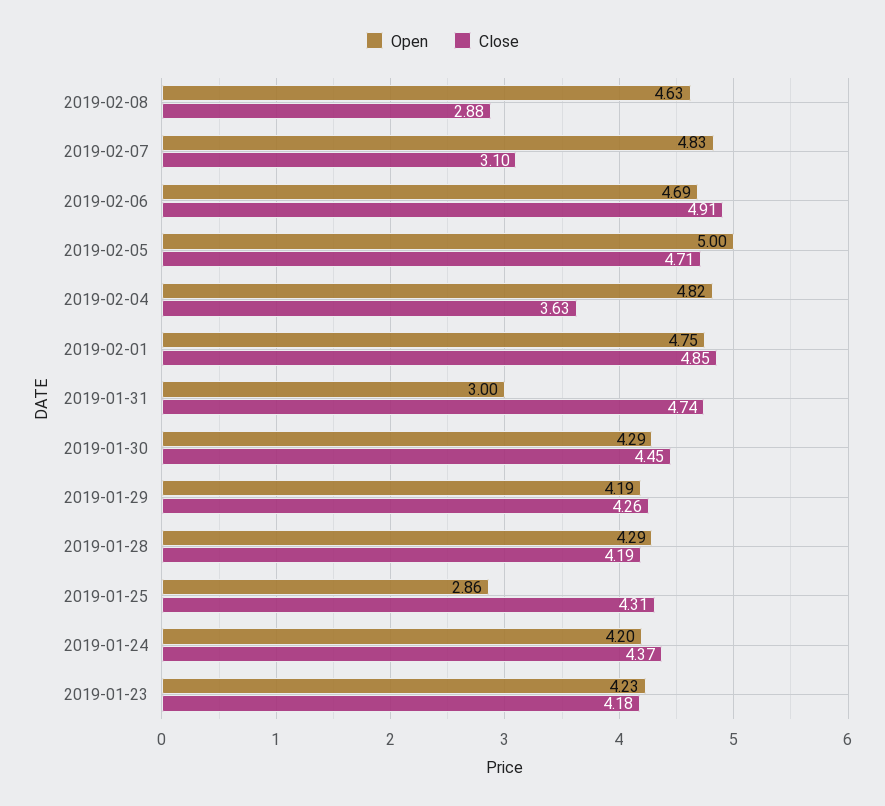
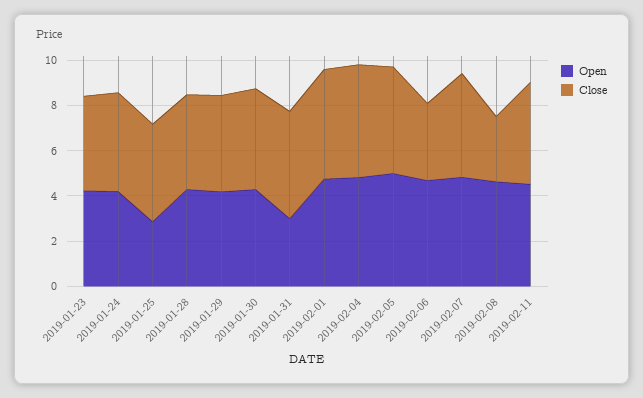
Close, 2019-02-07: 3.1 -> 4.5
Close, 2019-02-06: 4.91 -> 3.5
Close, 2019-02-04: 3.63 -> 5
Open, 2019-02-11: none -> 4.5
Close, 2019-02-11: none -> 4.5

